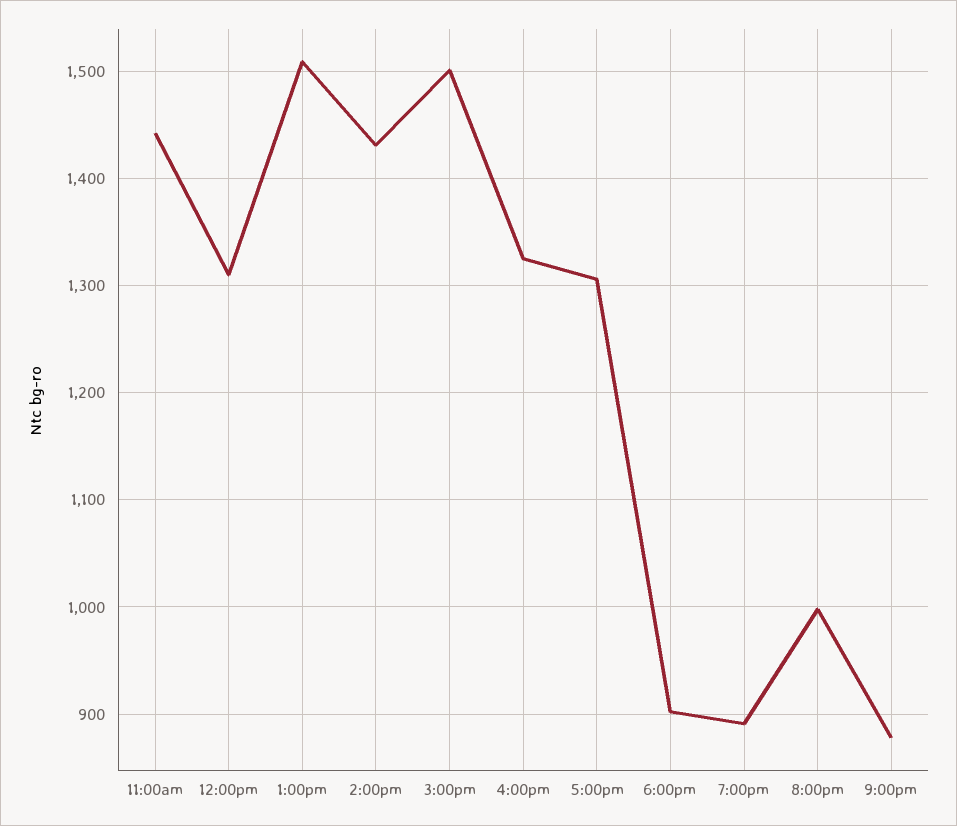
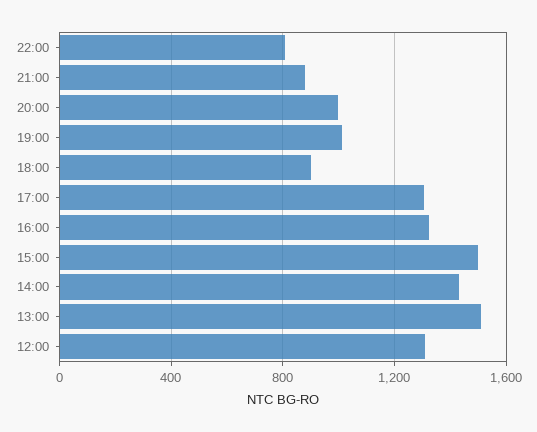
11:00am: 1440 -> none
7:00pm: 890 -> 1000
22:00: none -> 800

